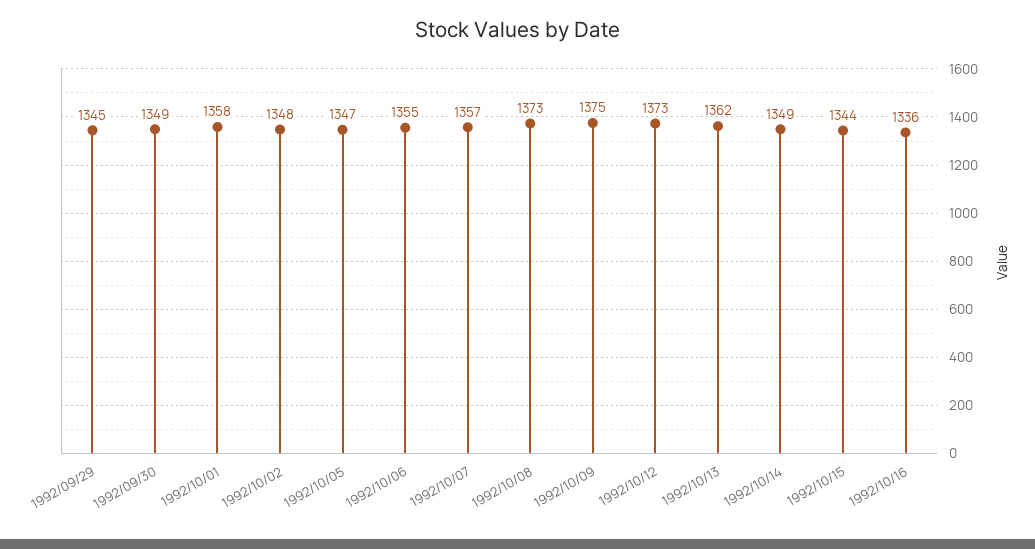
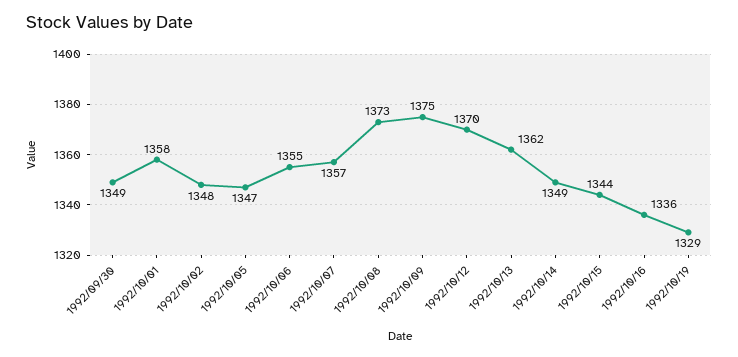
1992/09/29: 1345 -> none
1992/10/12: 1373 -> 1370
1992/10/19: none -> 1329

